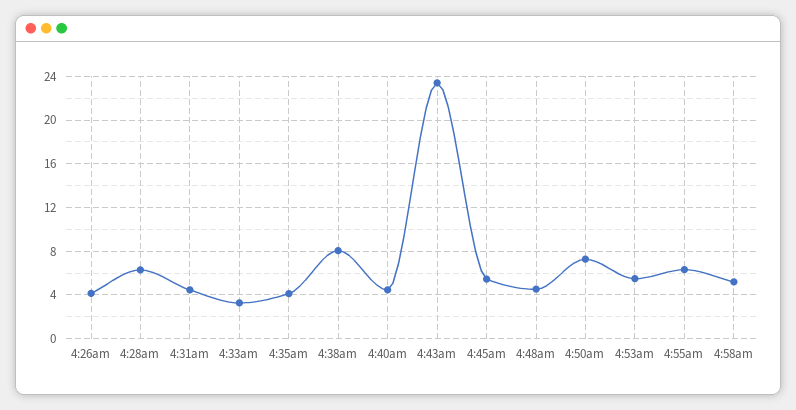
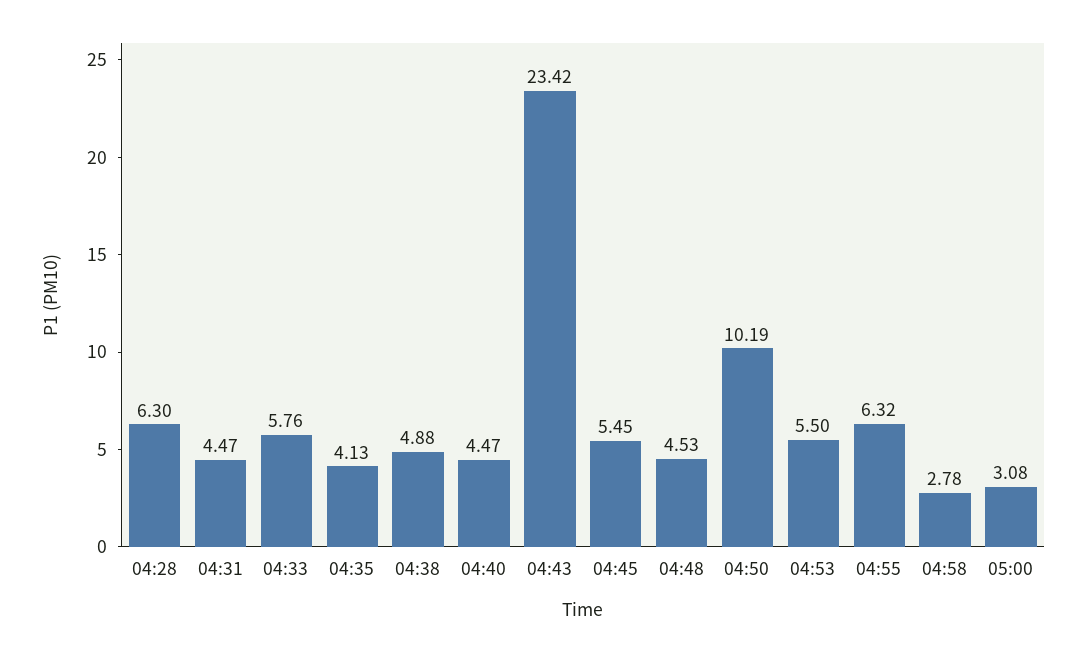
4:26am: 4 -> none
4:33am: 3 -> 5.76
4:38am: 8 -> 4.88
4:50am: 7 -> 10.19
4:58am: 5 -> 2.78
05:00: none -> 3.08

